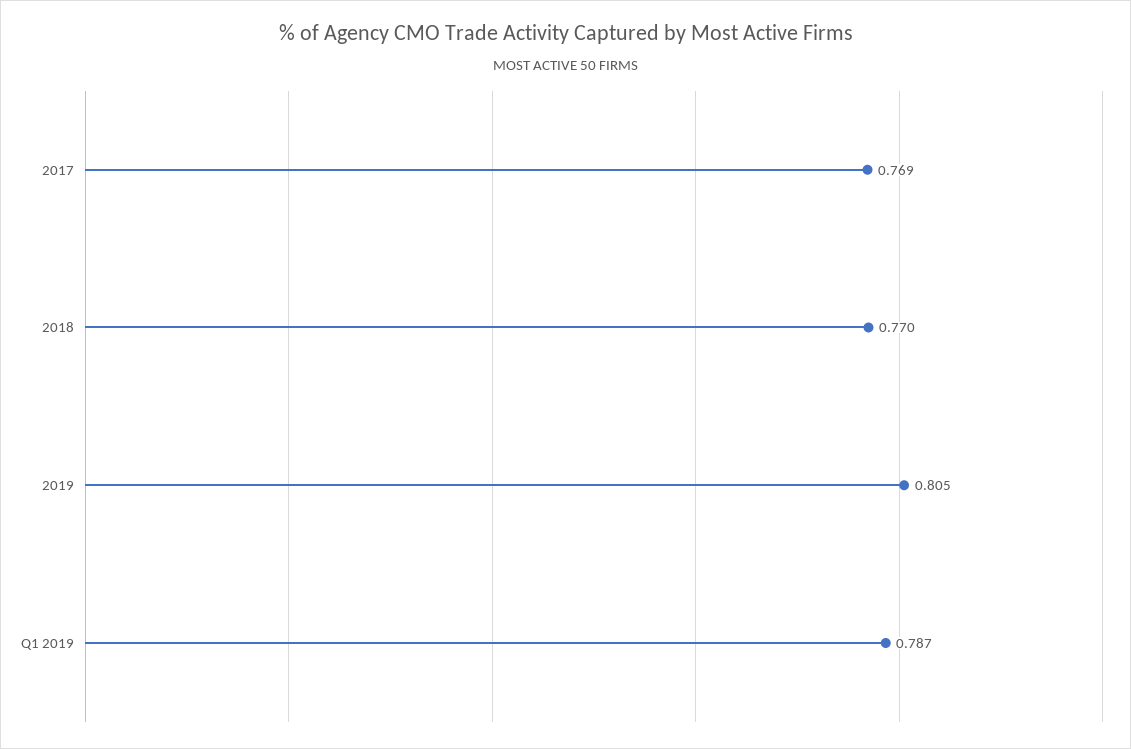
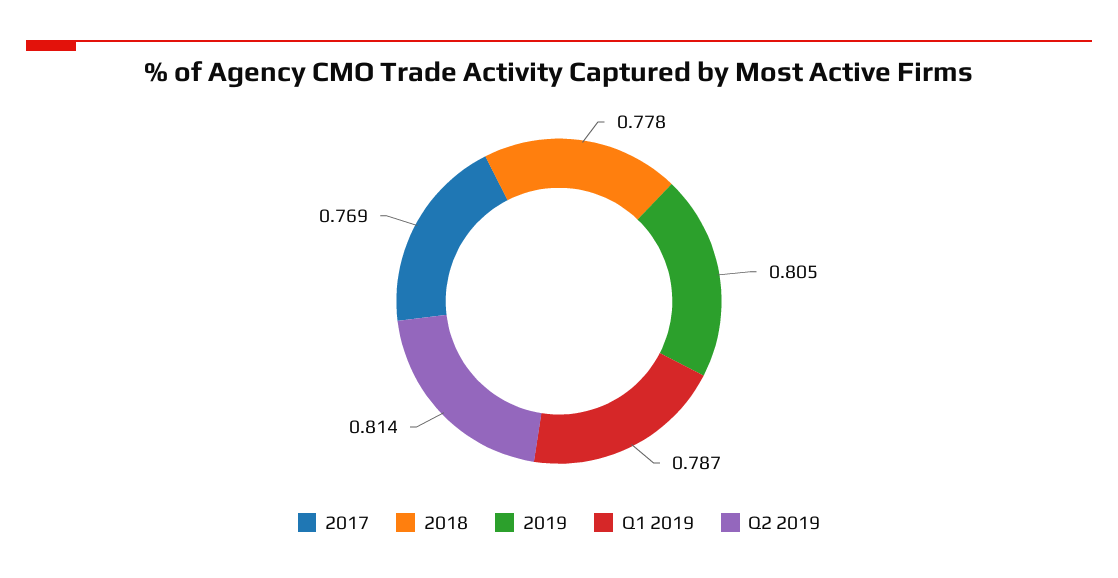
2018: 0.77 -> 0.778
Q2 2019: none -> 0.814

